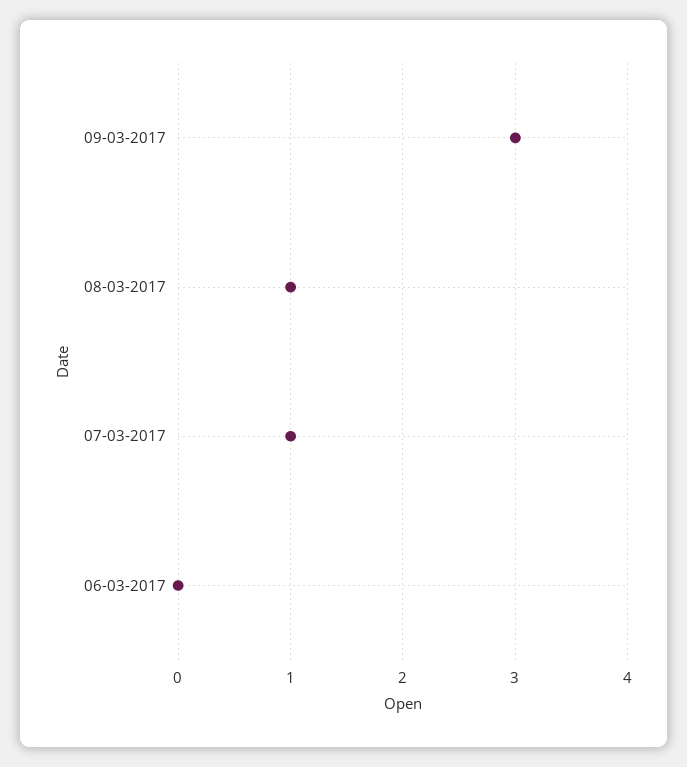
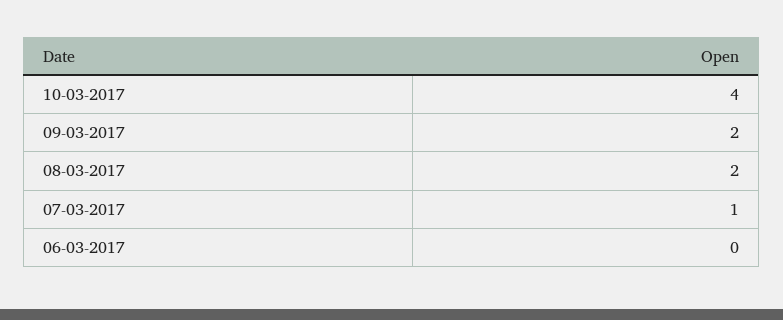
09-03-2017: 3 -> 2
08-03-2017: 1 -> 2
10-03-2017: none -> 4

